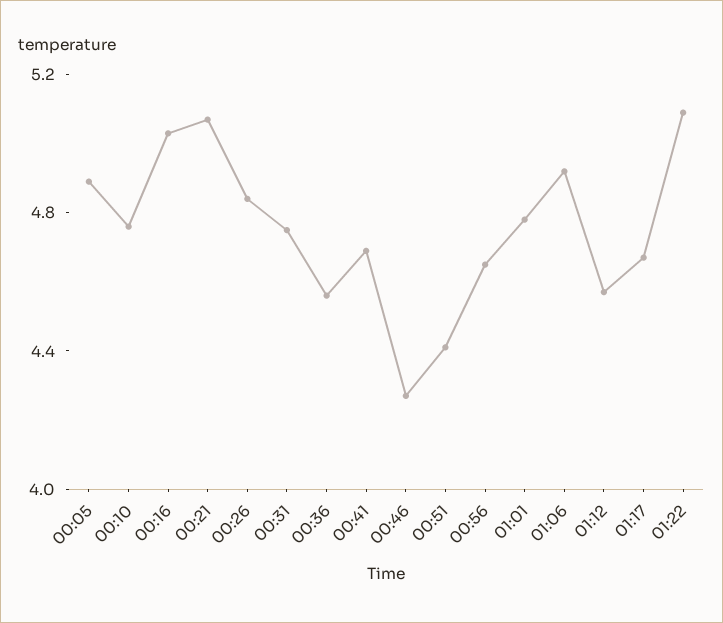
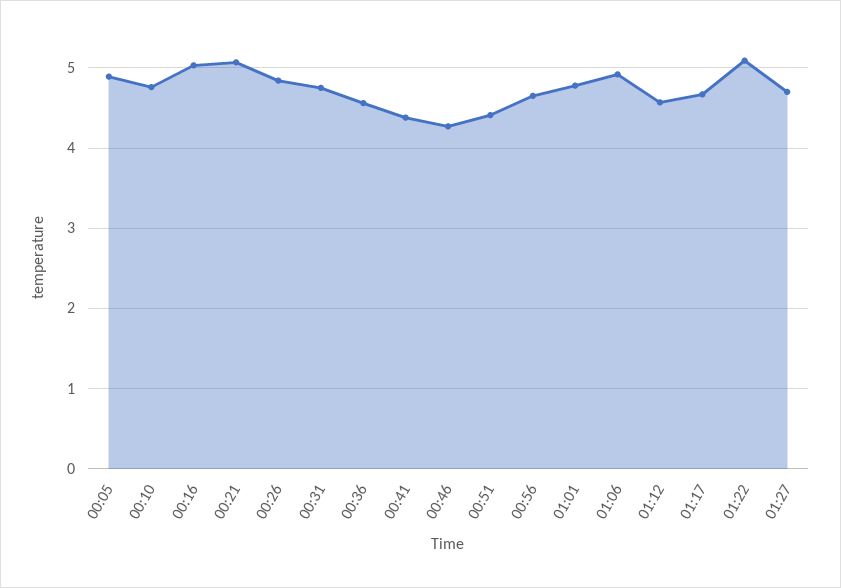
00:41: 4.7 -> 4.4
01:27: none -> 4.7

